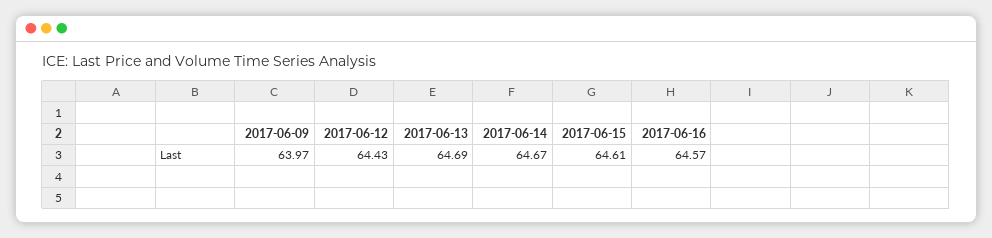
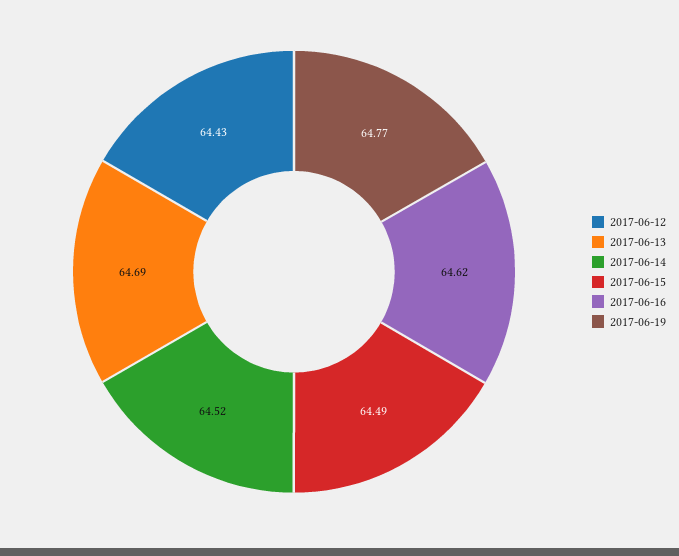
2017-06-09: 63.97 -> none
2017-06-14: 64.67 -> 64.52
2017-06-15: 64.61 -> 64.49
2017-06-16: 64.57 -> 64.62
2017-06-19: none -> 64.77

